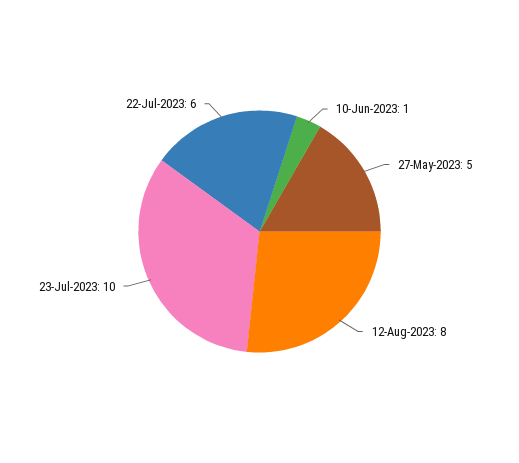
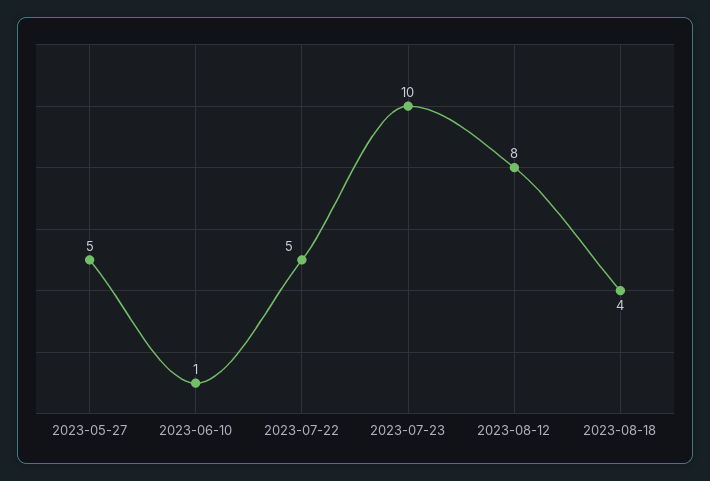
22-Jul-2023: 6 -> 5
2023-08-18: none -> 4

